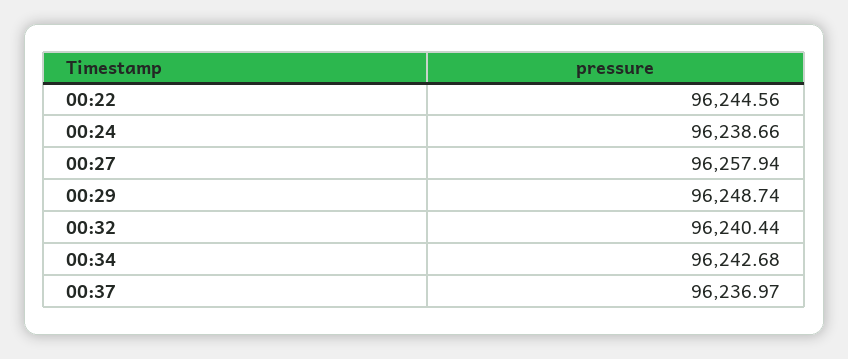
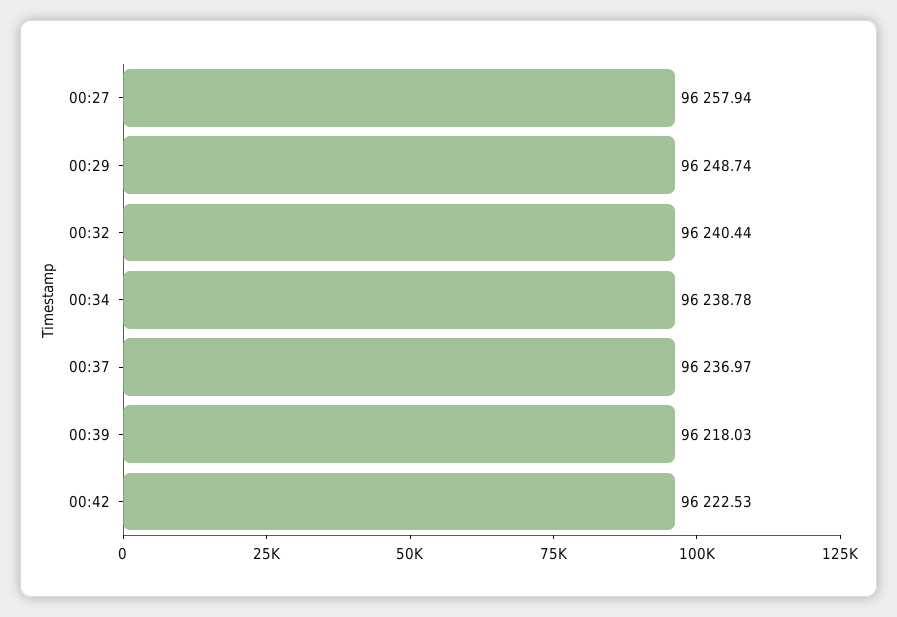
00:22: 96244.56 -> none
00:24: 96238.66 -> none
00:34: 96242.68 -> 96238.78
00:39: none -> 96218.03
00:42: none -> 96222.53

